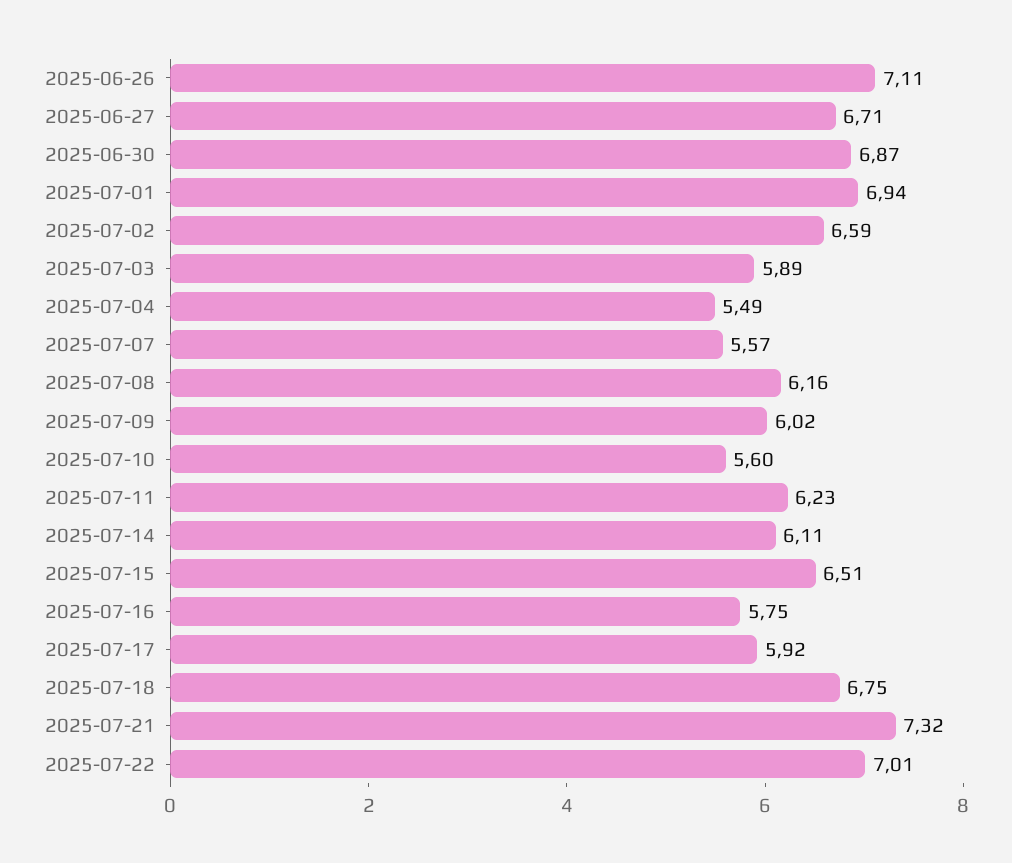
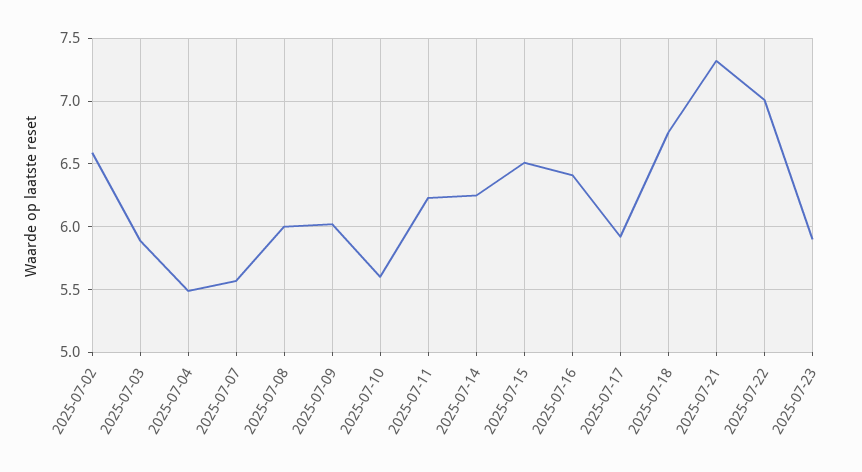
2025-06-26: 7.11 -> none
2025-06-27: 6.71 -> none
2025-06-30: 6.87 -> none
2025-07-01: 6.94 -> none
2025-07-08: 6.16 -> 6
2025-07-14: 6.11 -> 6.25
2025-07-16: 5.75 -> 6.4
2025-07-23: none -> 5.9

